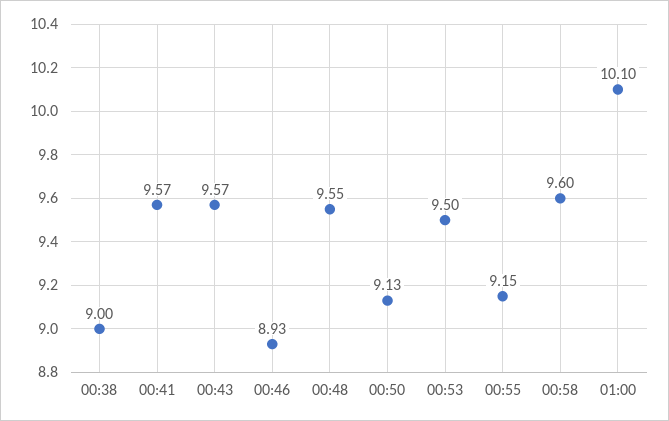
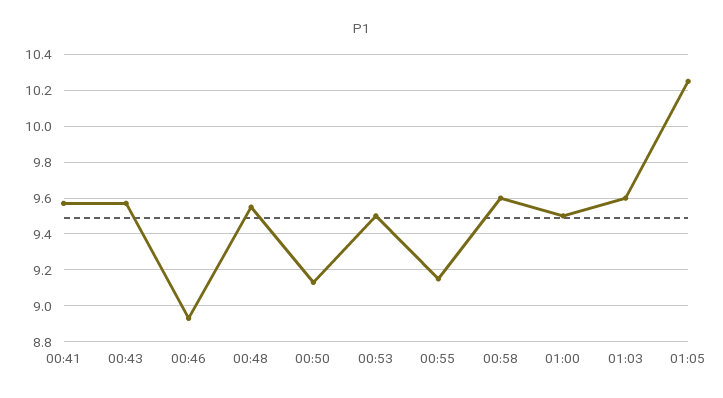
00:38: 9 -> none
01:00: 10.1 -> 9.5
01:03: none -> 9.6
01:05: none -> 10.25

